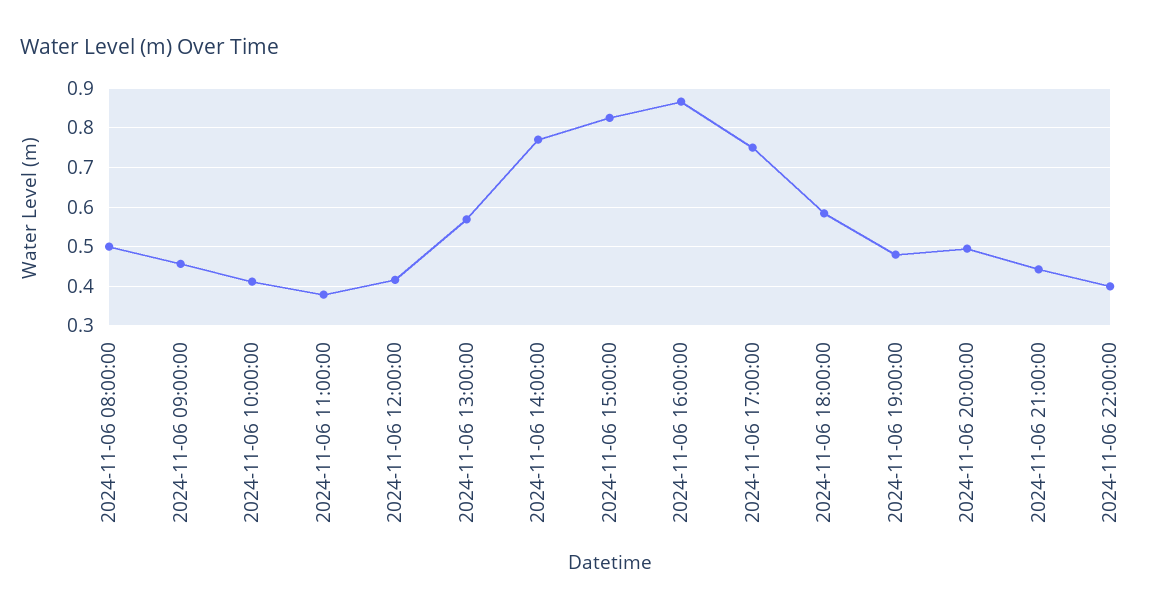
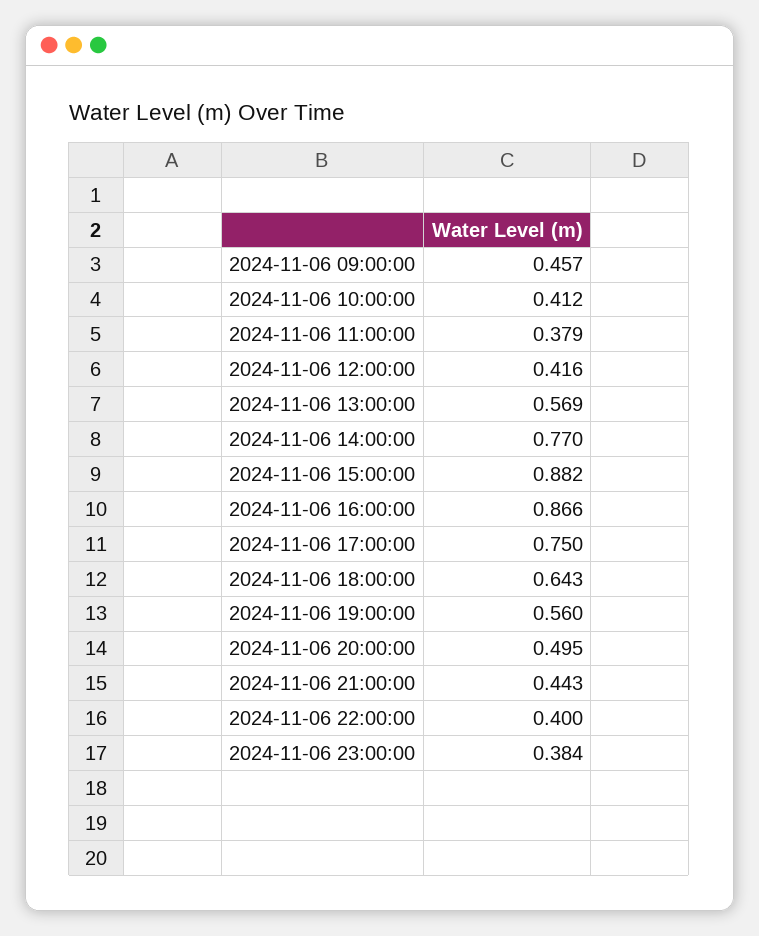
2024-11-06 08:00:00: 0.5 -> none
2024-11-06 15:00:00: 0.82 -> 0.882
2024-11-06 18:00:00: 0.58 -> 0.643
2024-11-06 19:00:00: 0.48 -> 0.56
2024-11-06 23:00:00: none -> 0.384

